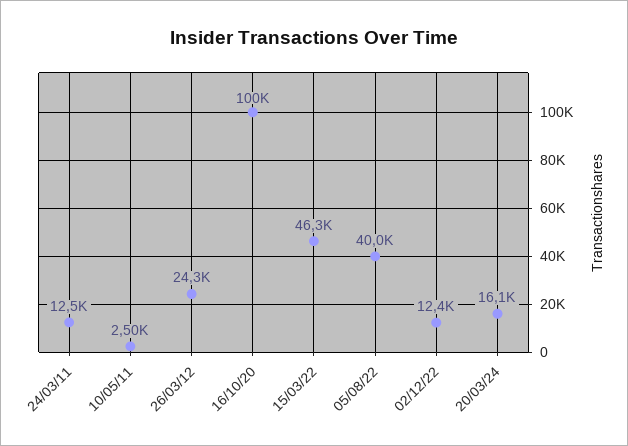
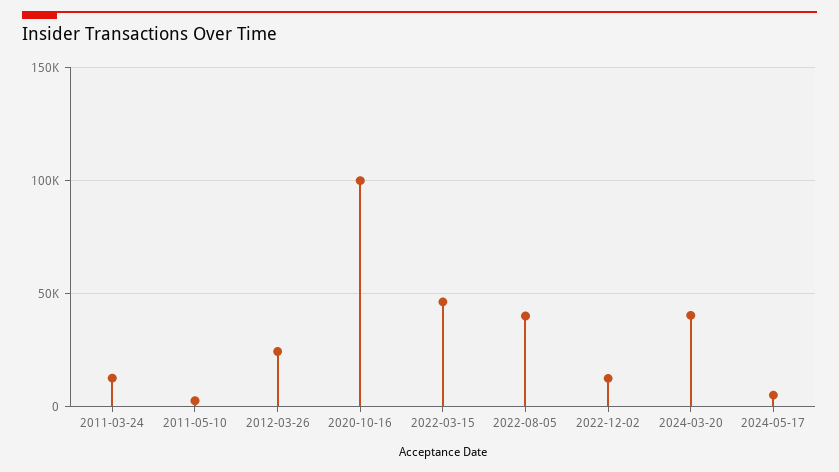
20/03/24: 16100 -> 40000
2024-05-17: none -> 5000

